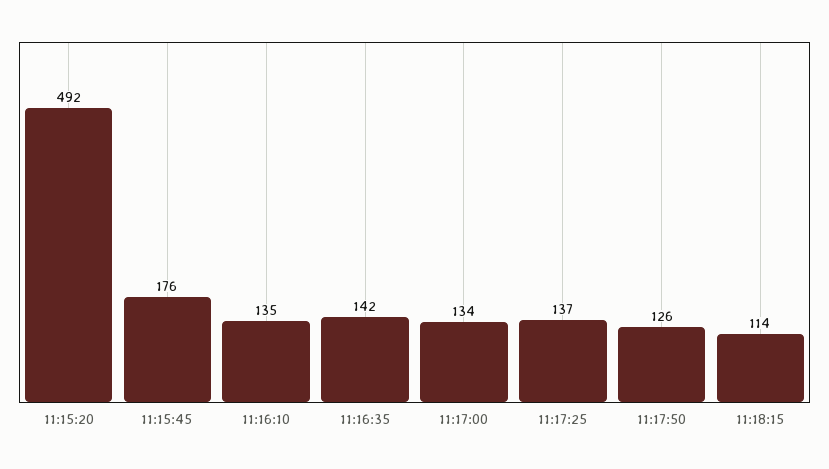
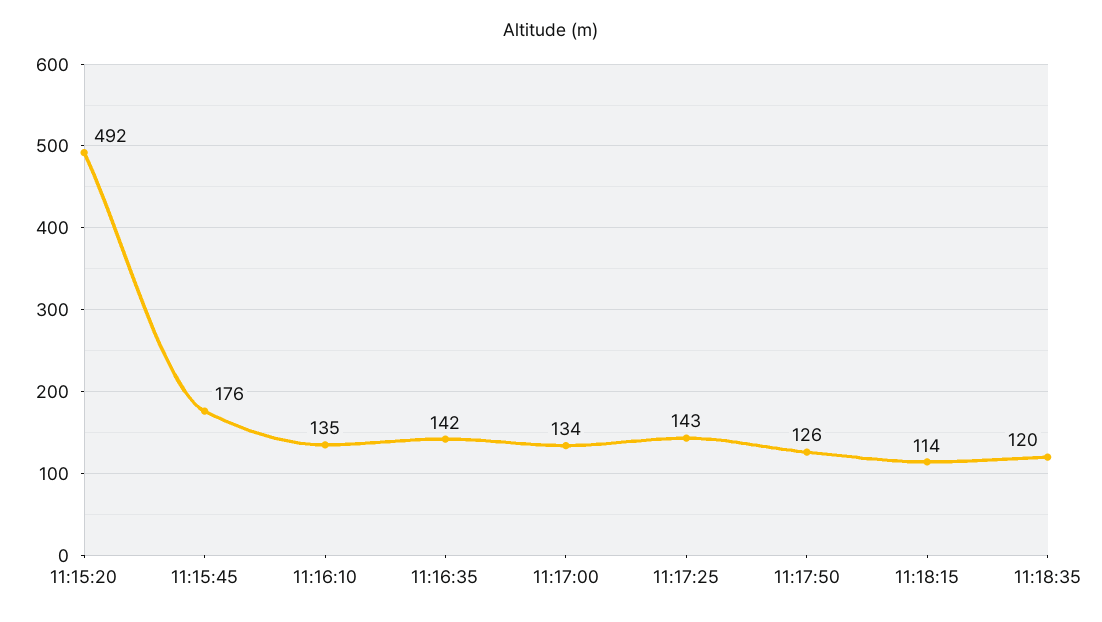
11:17:25: 137 -> 143
11:18:35: none -> 120

